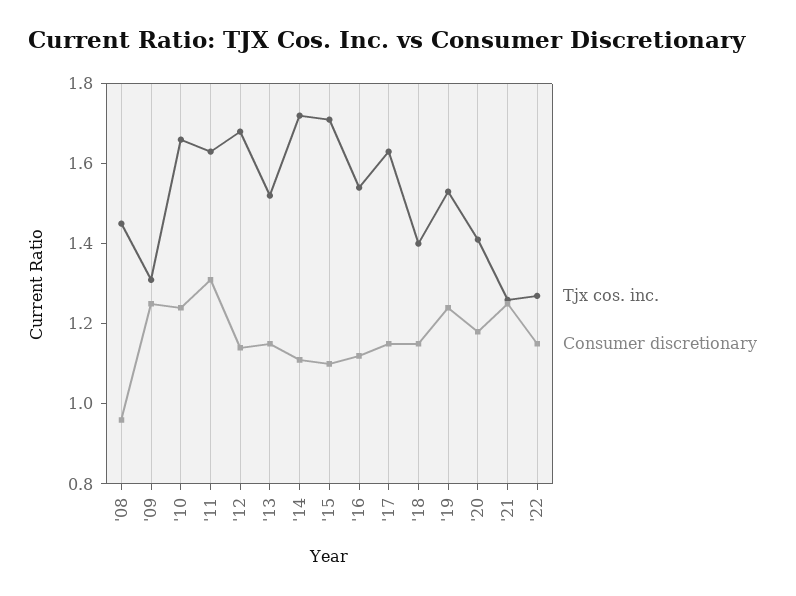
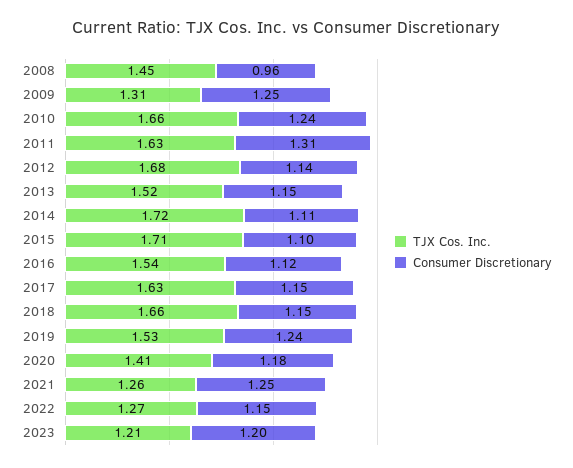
Tjx cos. inc., '18: 1.4 -> 1.66
Tjx cos. inc., 2023: none -> 1.21
Consumer discretionary, 2023: none -> 1.2

